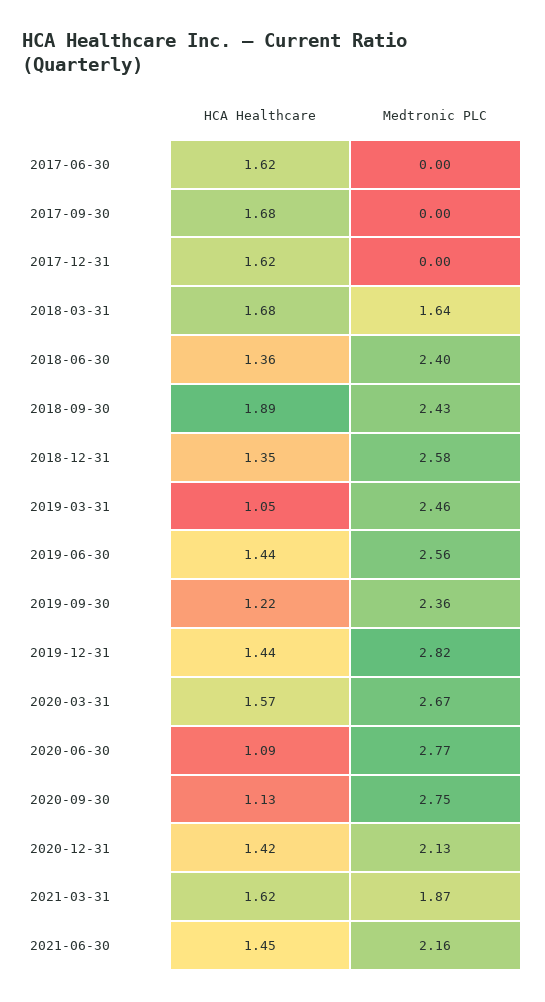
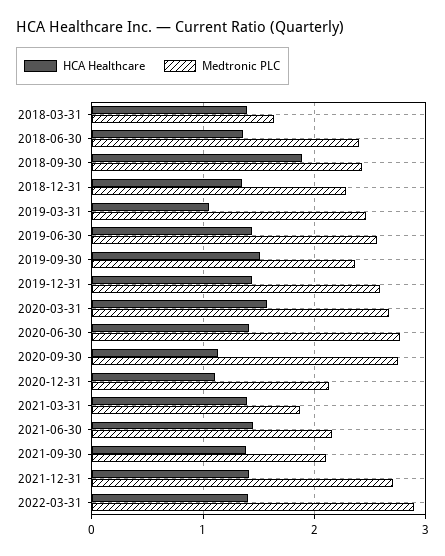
HCA Healthcare, 2017-06-30: 1.62 -> none
Medtronic PLC, 2017-06-30: 0 -> none
HCA Healthcare, 2017-09-30: 1.68 -> none
Medtronic PLC, 2017-09-30: 0 -> none
HCA Healthcare, 2017-12-31: 1.62 -> none
Medtronic PLC, 2017-12-31: 0 -> none
HCA Healthcare, 2018-03-31: 1.68 -> 1.4
Medtronic PLC, 2018-12-31: 2.58 -> 2.3
HCA Healthcare, 2019-09-30: 1.22 -> 1.5
Medtronic PLC, 2019-12-31: 2.82 -> 2.6
HCA Healthcare, 2020-06-30: 1.09 -> 1.4
HCA Healthcare, 2020-12-31: 1.42 -> 1.1
HCA Healthcare, 2021-03-31: 1.62 -> 1.4
HCA Healthcare, 2021-09-30: none -> 1.4
Medtronic PLC, 2021-09-30: none -> 2.1
HCA Healthcare, 2021-12-31: none -> 1.4
Medtronic PLC, 2021-12-31: none -> 2.7
HCA Healthcare, 2022-03-31: none -> 1.4
Medtronic PLC, 2022-03-31: none -> 2.9

